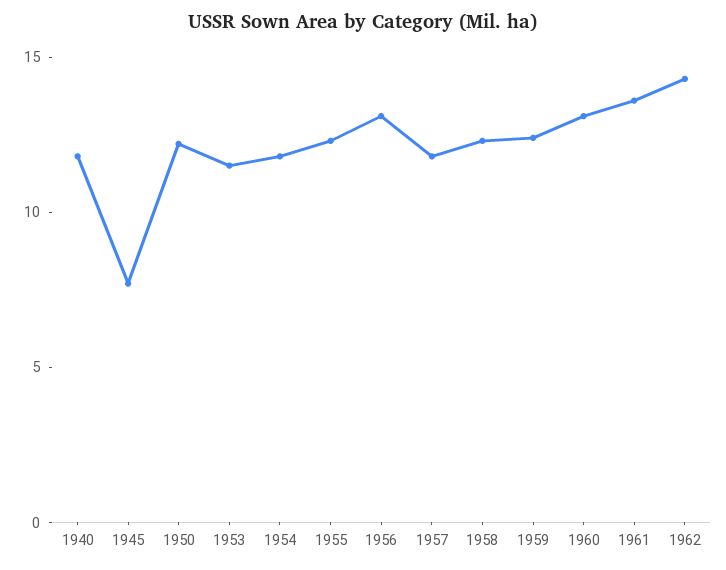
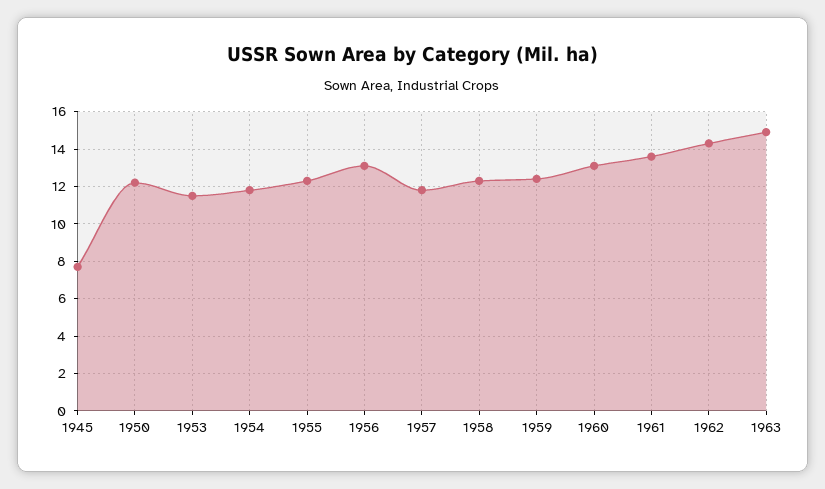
1940: 12 -> none
1963: none -> 15

